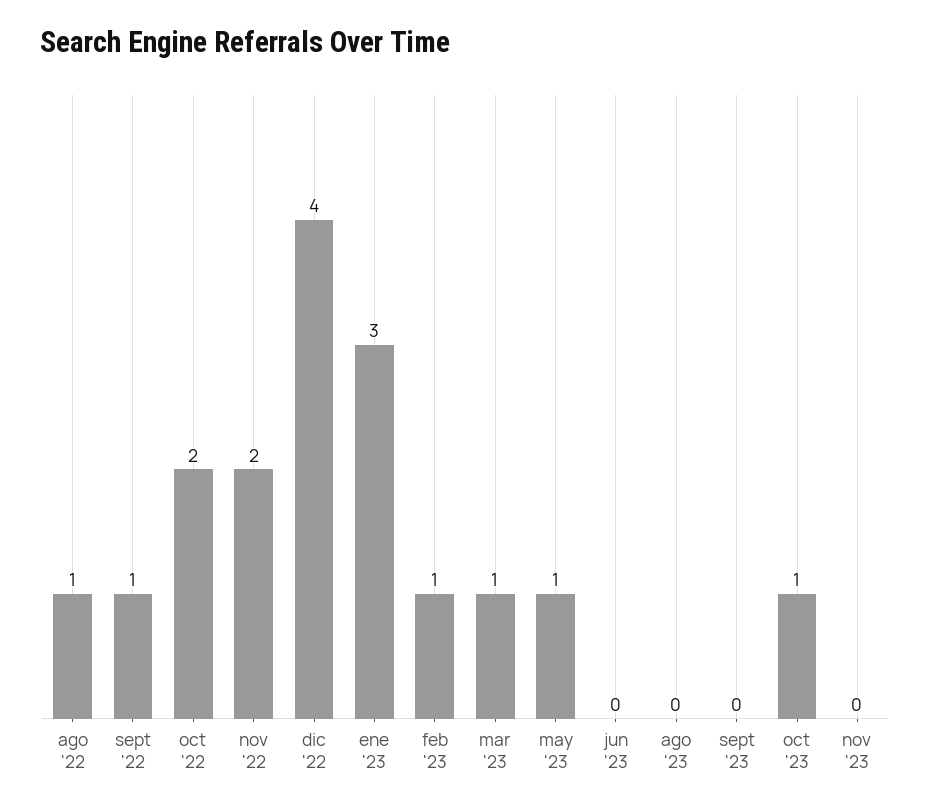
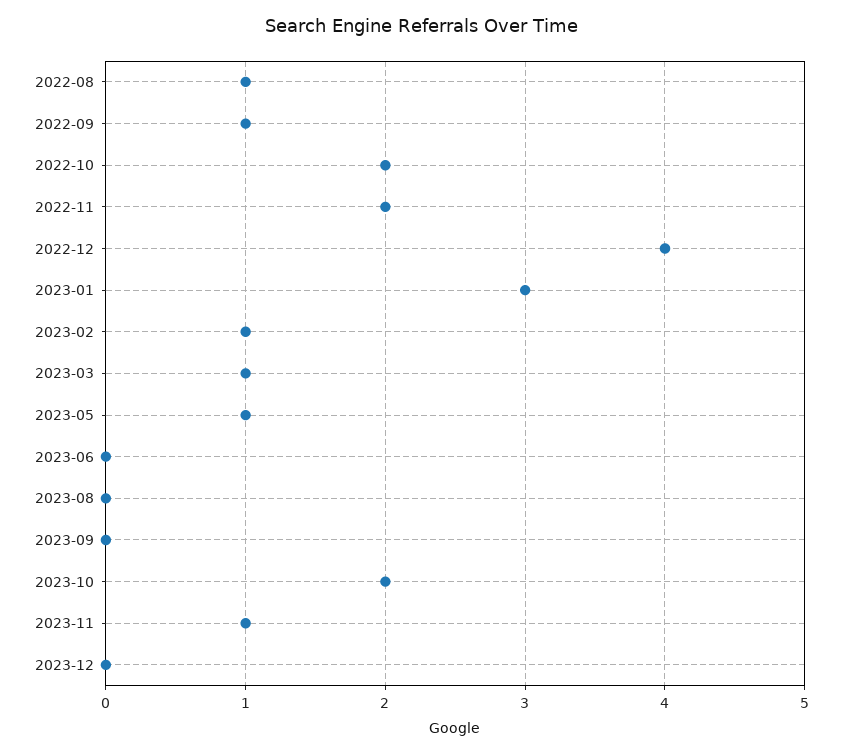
oct '23: 1 -> 2
nov '23: 0 -> 1
2023-12: none -> 0

